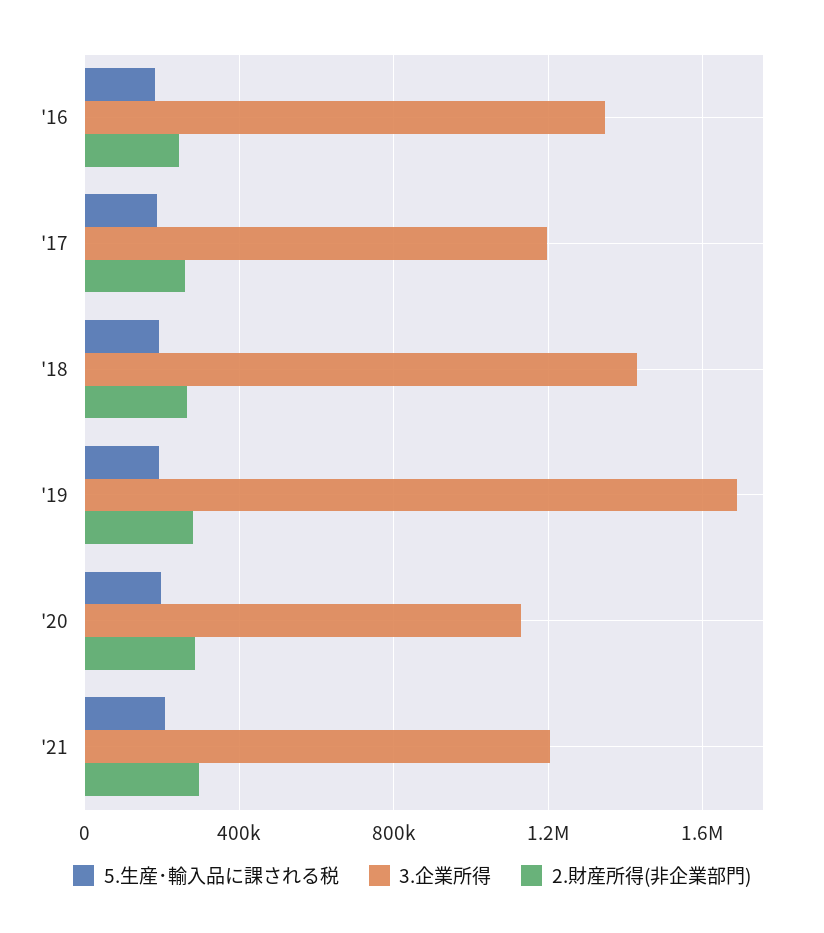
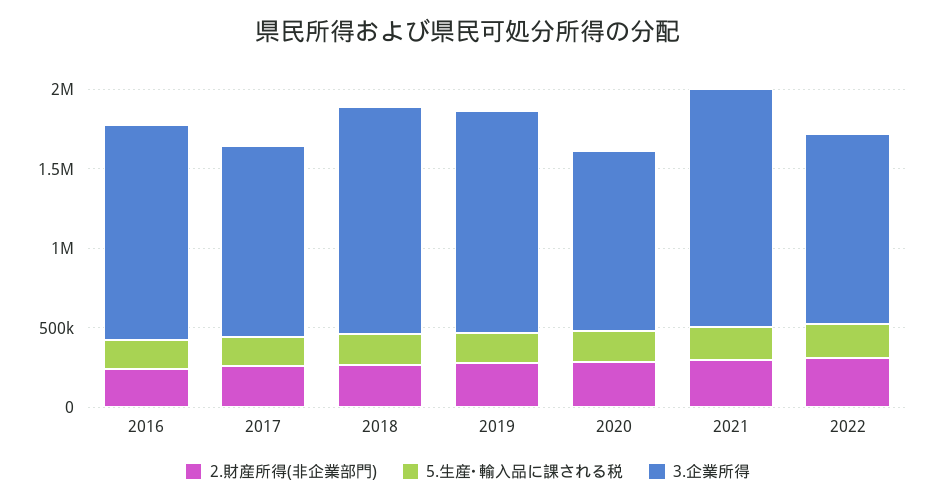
3.企業所得, '19: 1700000 -> 1400000
3.企業所得, '21: 1200000 -> 1500000
2.財産所得(非企業部門), 2022: none -> 300000
5.生産･輸入品に課される税, 2022: none -> 200000
3.企業所得, 2022: none -> 1200000

